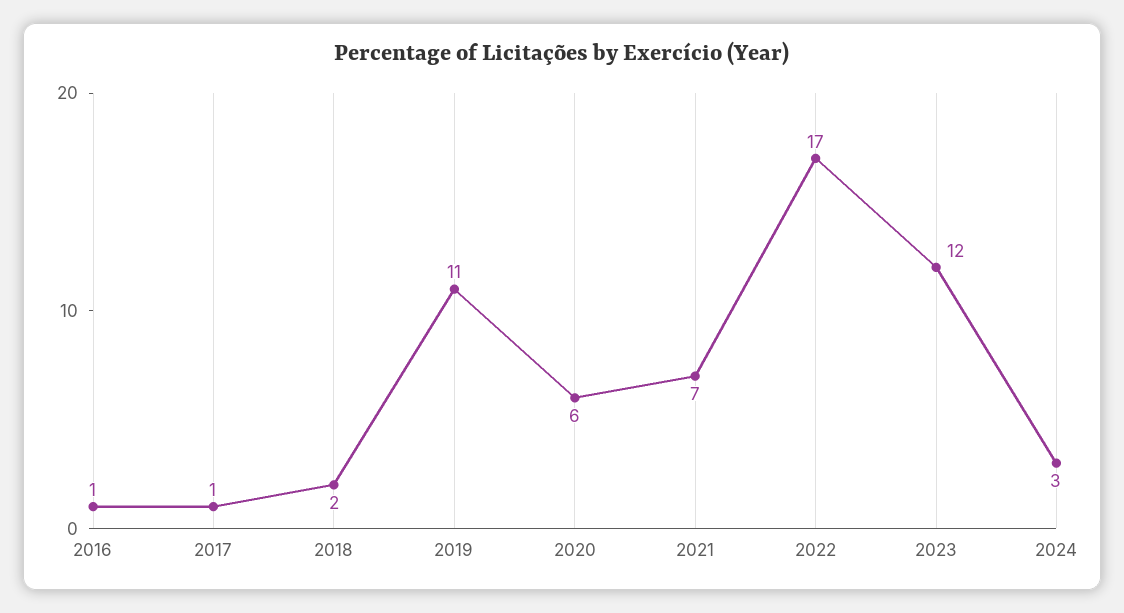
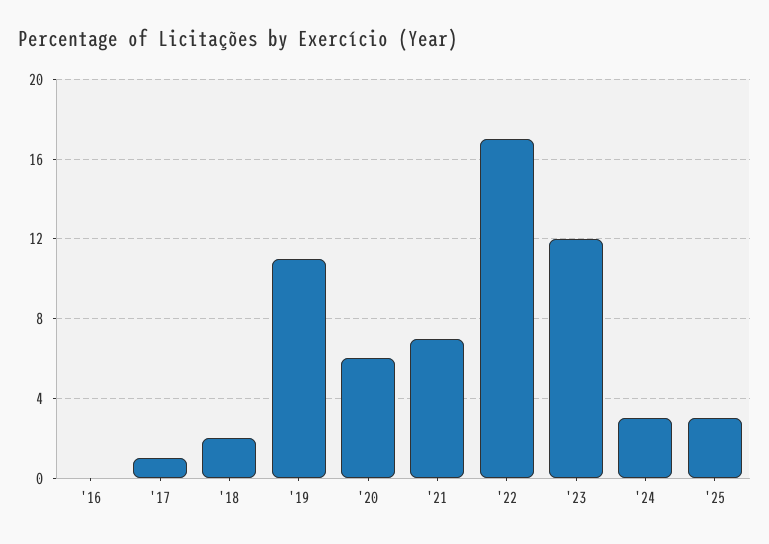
2016: 1 -> 0
'25: none -> 3

